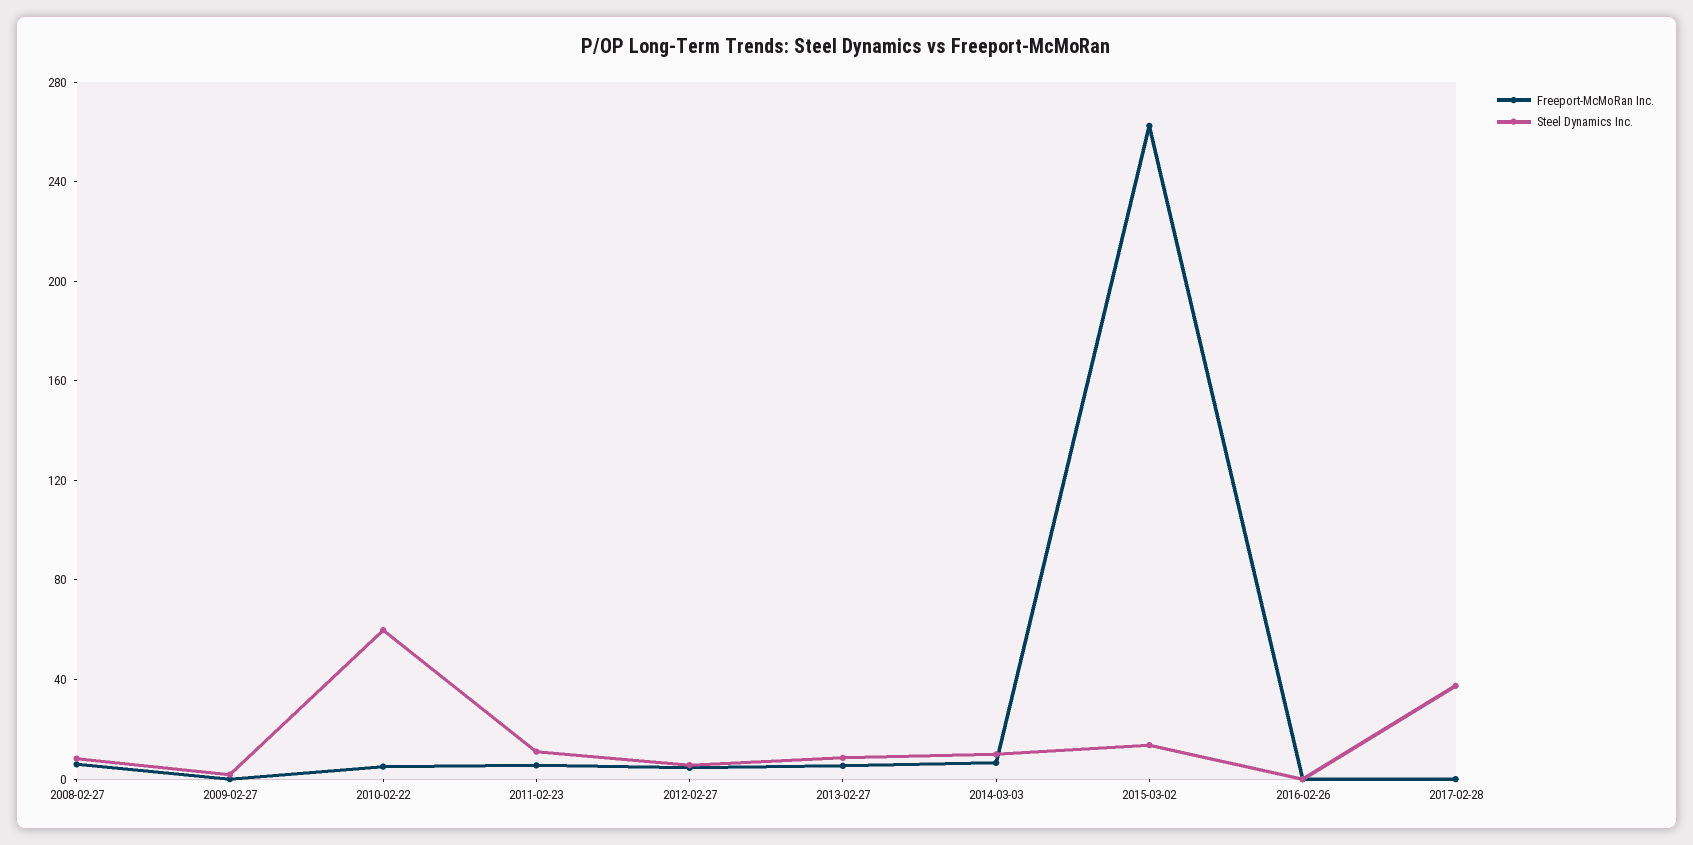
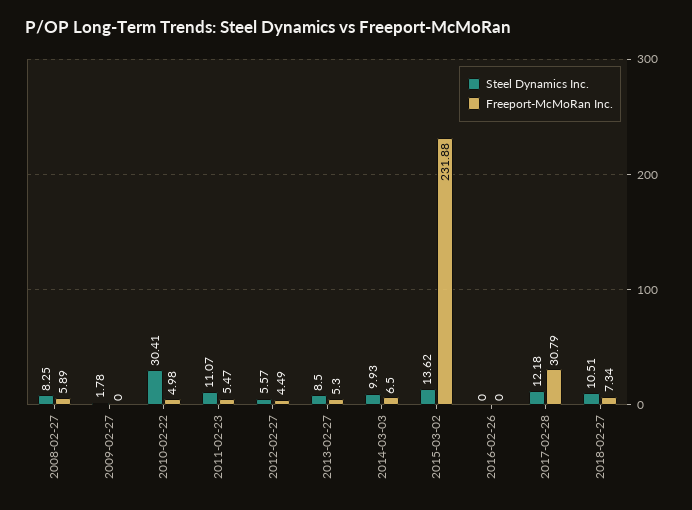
Steel Dynamics Inc., 2010-02-22: 60 -> 30.41
Freeport-McMoRan Inc., 2015-03-02: 260 -> 231.88
Freeport-McMoRan Inc., 2017-02-28: 0 -> 30.79
Steel Dynamics Inc., 2017-02-28: 40 -> 12.18
Steel Dynamics Inc., 2018-02-27: none -> 10.51
Freeport-McMoRan Inc., 2018-02-27: none -> 7.34

